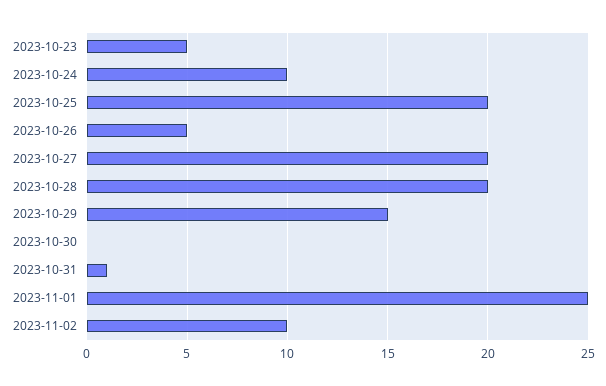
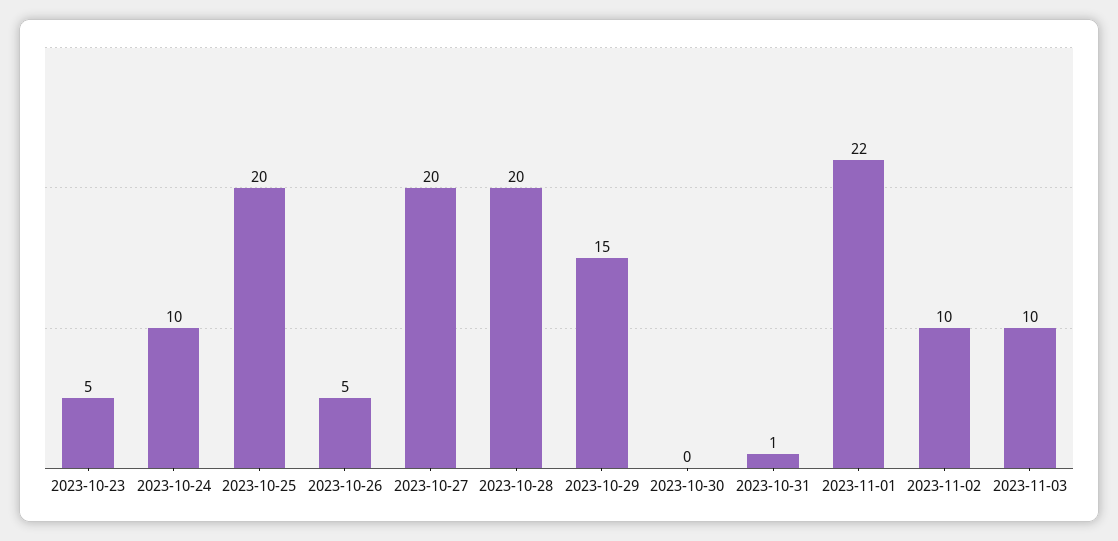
2023-11-01: 25 -> 22
2023-11-03: none -> 10

